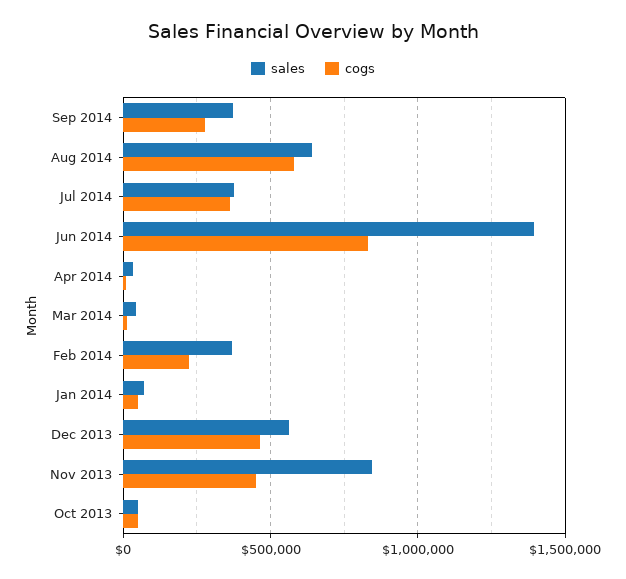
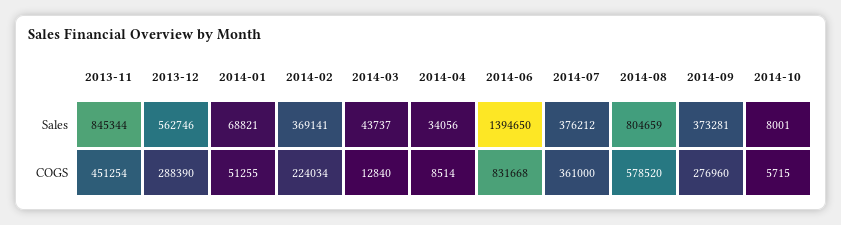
sales, Aug 2014: 650000 -> 804659
cogs, Dec 2013: 450000 -> 288390
sales, Oct 2013: 50000 -> none
cogs, Oct 2013: 50000 -> none
sales, 2014-10: none -> 8001
cogs, 2014-10: none -> 5715

